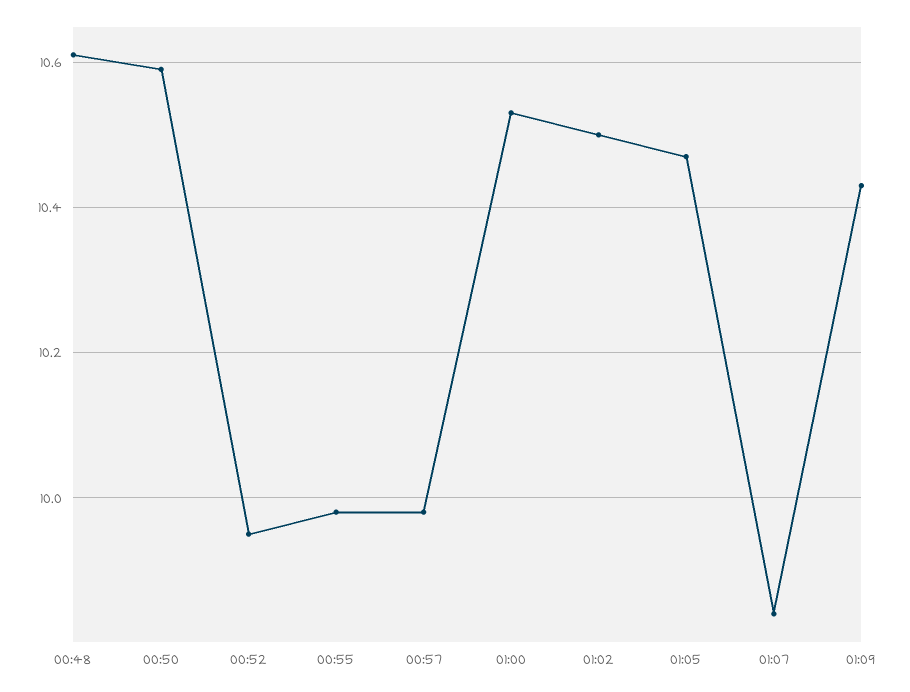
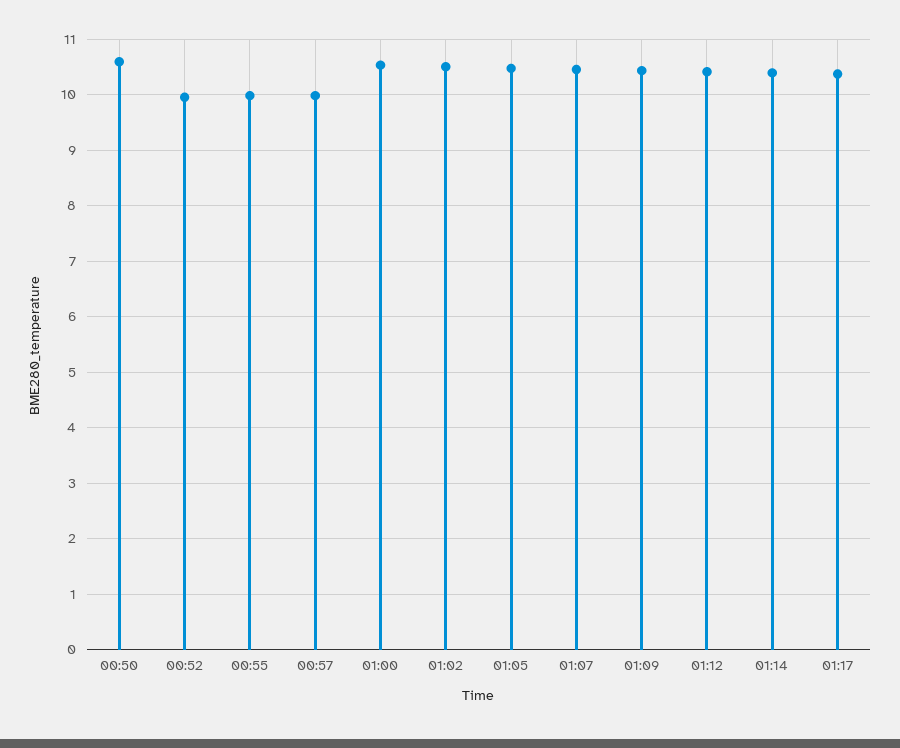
00:48: 10.6 -> none
01:07: 9.85 -> 10.4
01:12: none -> 10.4
01:14: none -> 10.4
01:17: none -> 10.4

